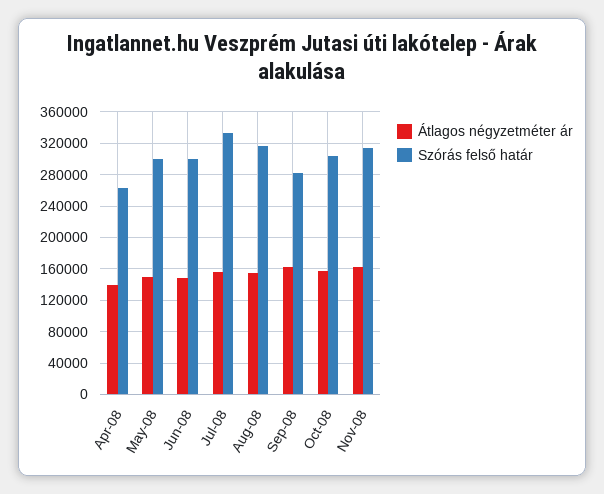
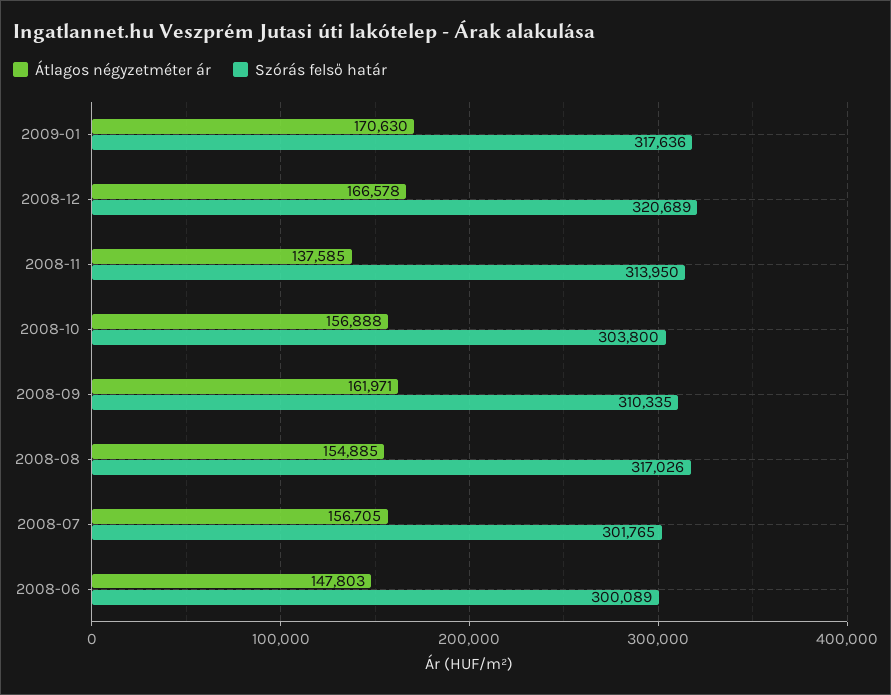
Átlagos négyzetméter ár, Apr-08: 140000 -> none
Szórás felső határ, Apr-08: 260000 -> none
Átlagos négyzetméter ár, May-08: 150000 -> none
Szórás felső határ, May-08: 300000 -> none
Szórás felső határ, Jul-08: 330000 -> 301765
Szórás felső határ, Sep-08: 280000 -> 310335
Átlagos négyzetméter ár, Nov-08: 160000 -> 137585
Átlagos négyzetméter ár, 2009-01: none -> 170630
Szórás felső határ, 2009-01: none -> 317636
Átlagos négyzetméter ár, 2008-12: none -> 166578
Szórás felső határ, 2008-12: none -> 320689

